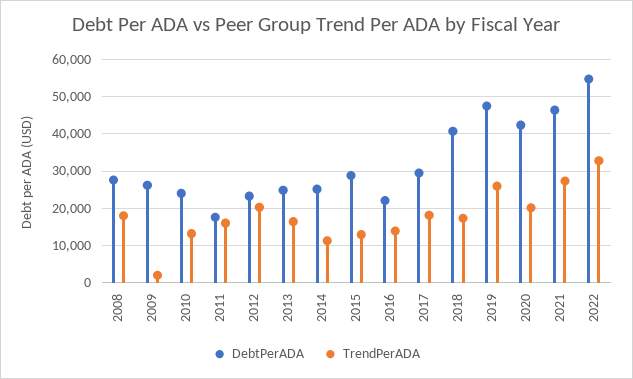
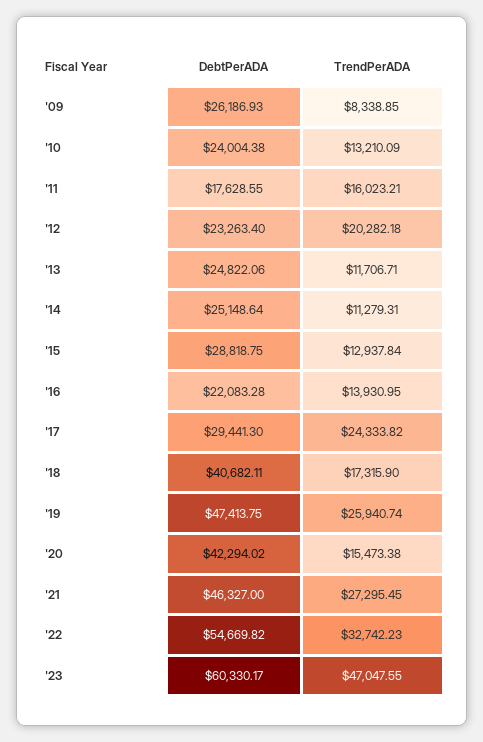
DebtPerADA, 2008: 28000 -> none
TrendPerADA, 2008: 18000 -> none
TrendPerADA, 2009: 2000 -> 8338.85
TrendPerADA, 2013: 16000 -> 11706.71
TrendPerADA, 2017: 18000 -> 24333.82
TrendPerADA, 2020: 20000 -> 15473.38
DebtPerADA, '23: none -> 60330.17
TrendPerADA, '23: none -> 47047.55

